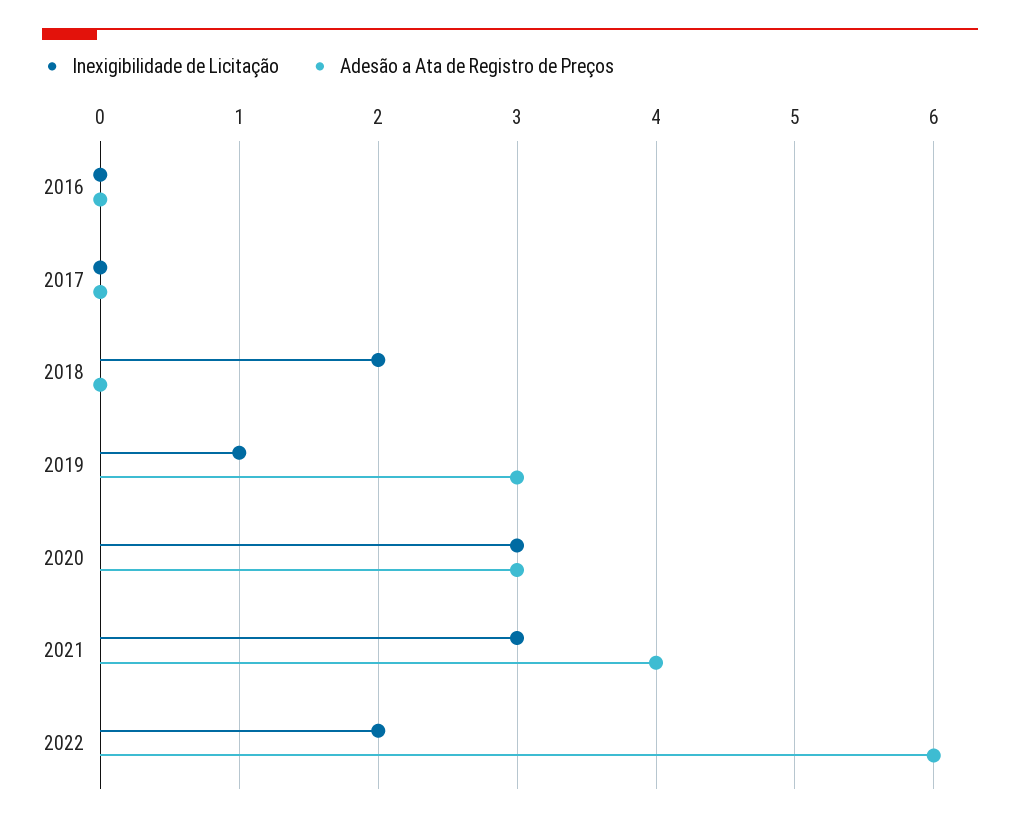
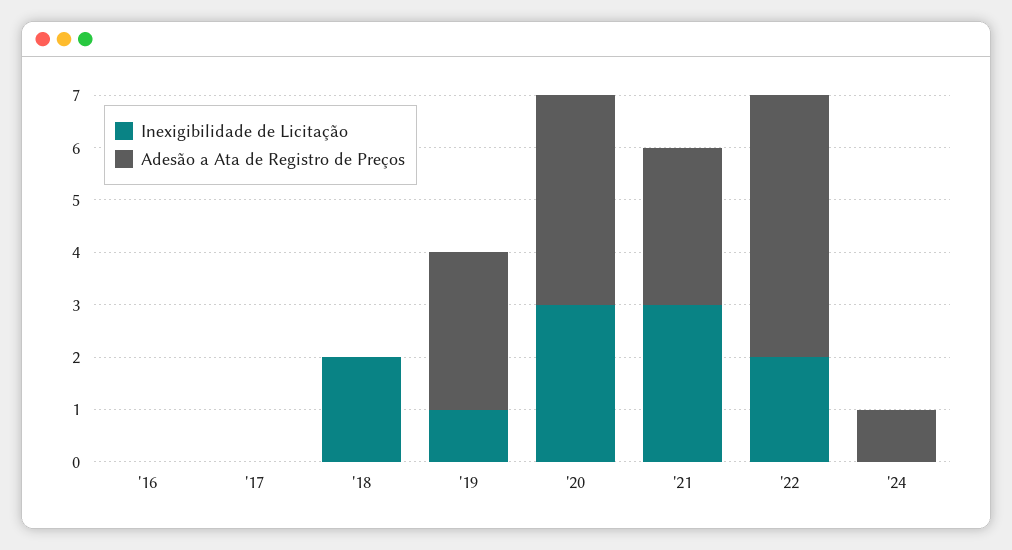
Adesão a Ata de Registro de Preços, 2020: 3 -> 4
Adesão a Ata de Registro de Preços, 2021: 4 -> 3
Adesão a Ata de Registro de Preços, 2022: 6 -> 5
Inexigibilidade de Licitação, '24: none -> 0
Adesão a Ata de Registro de Preços, '24: none -> 1

